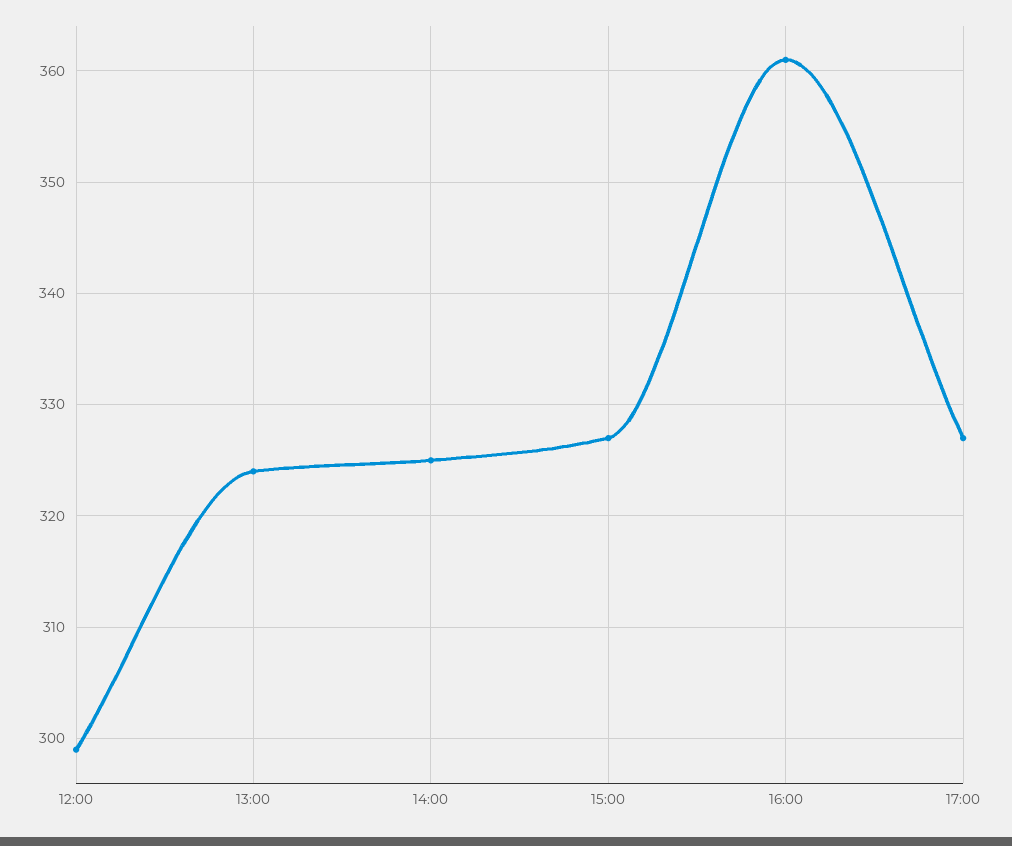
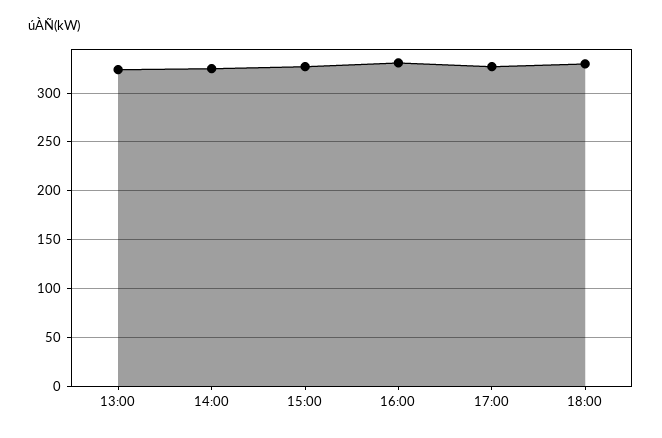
12:00: 299 -> none
16:00: 361 -> 330
18:00: none -> 330

